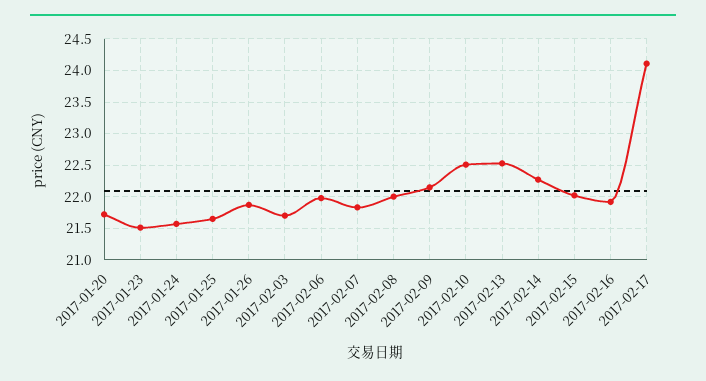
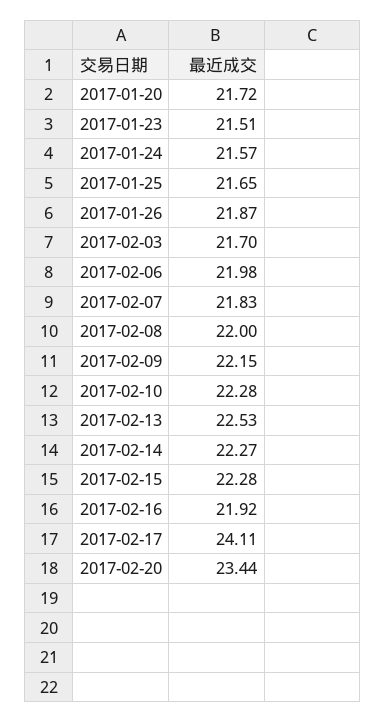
2017-02-10: 22.5 -> 22.28
2017-02-15: 22 -> 22.28
2017-02-20: none -> 23.44

